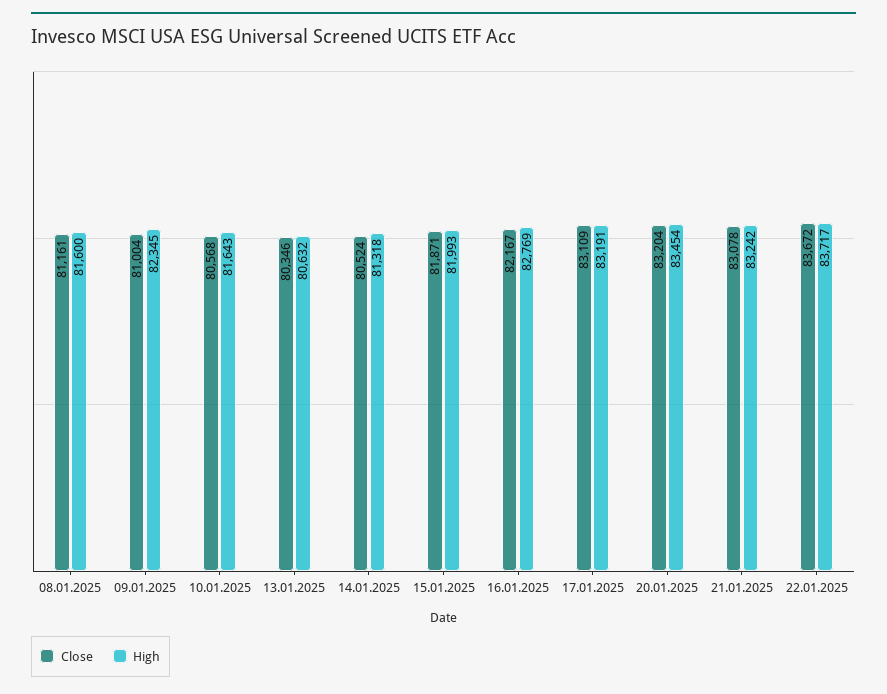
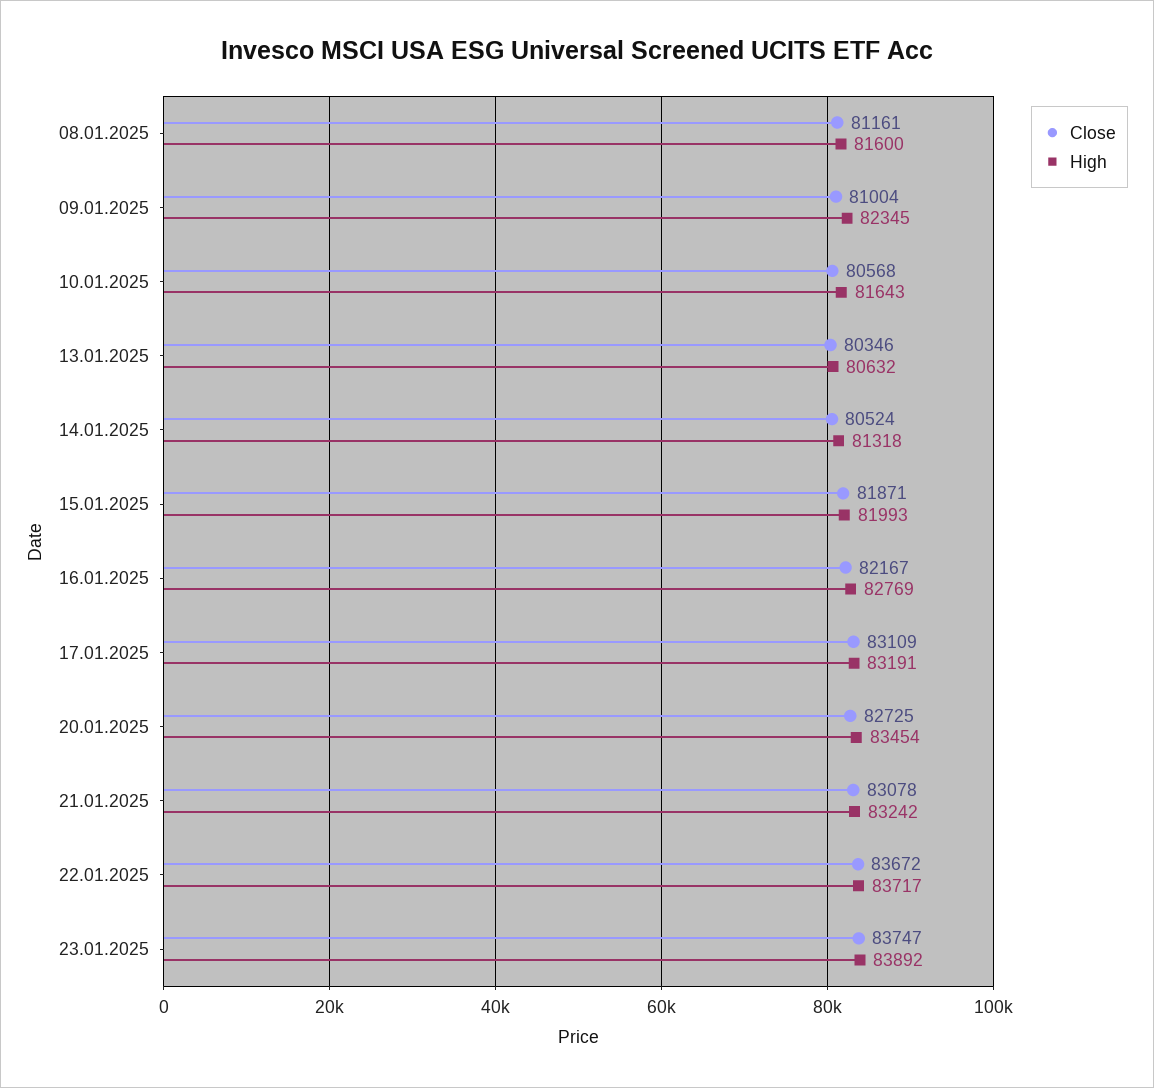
Close, 20.01.2025: 83204 -> 82725
Close, 23.01.2025: none -> 83747
High, 23.01.2025: none -> 83892

